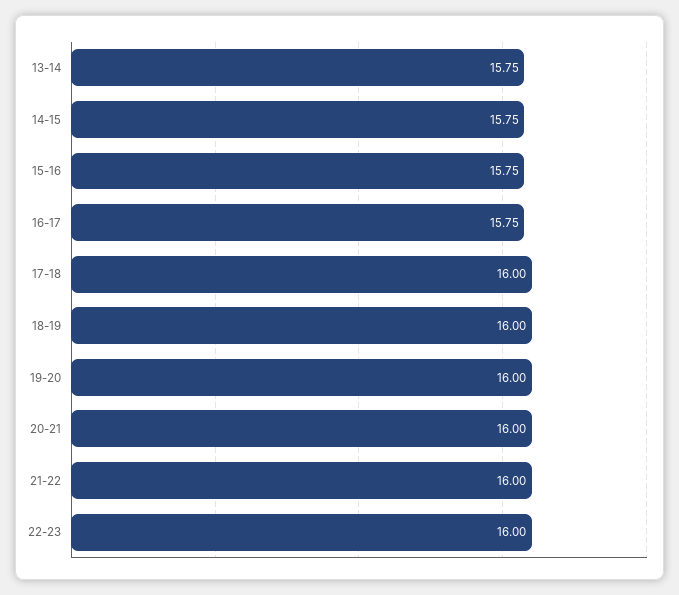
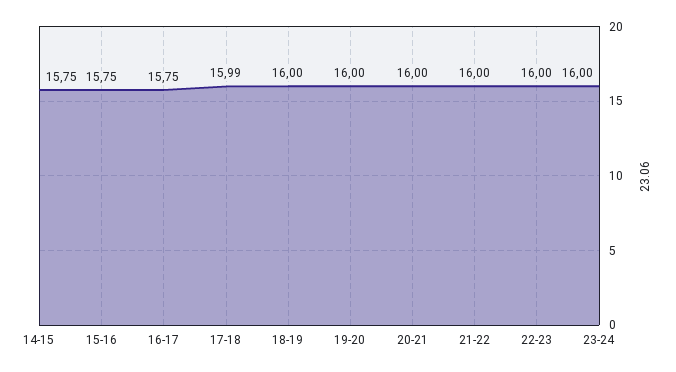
13-14: 15.75 -> none
17-18: 16 -> 15.99
23-24: none -> 16

